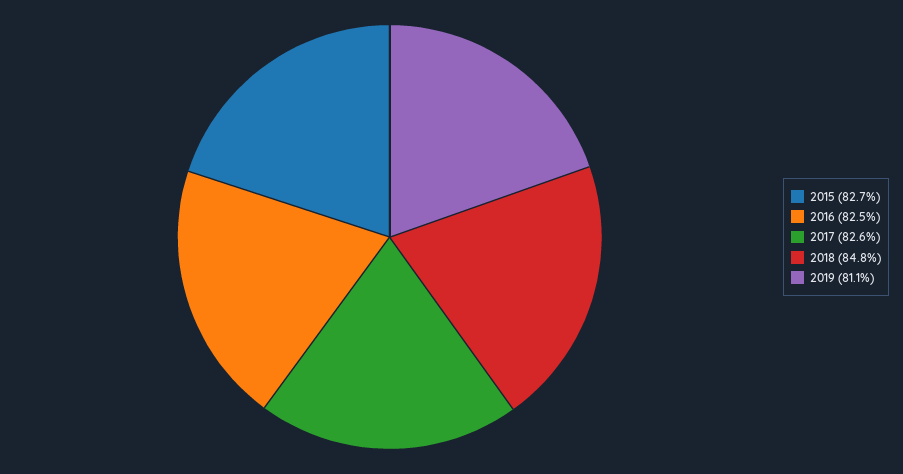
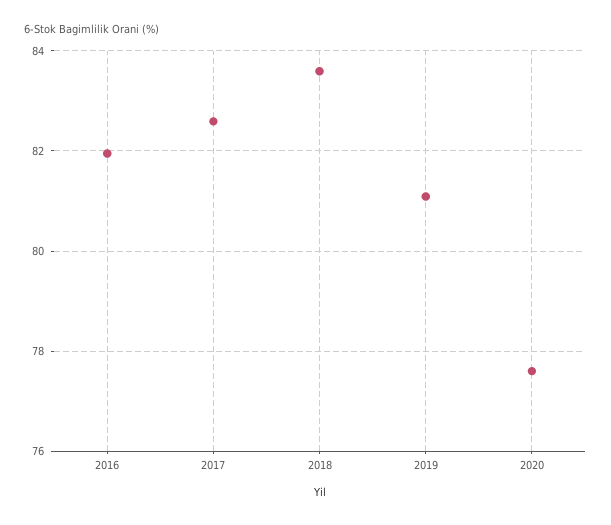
2015: 82.7 -> none
2016: 82.5 -> 82
2018: 84.8 -> 83.6
2020: none -> 77.6

